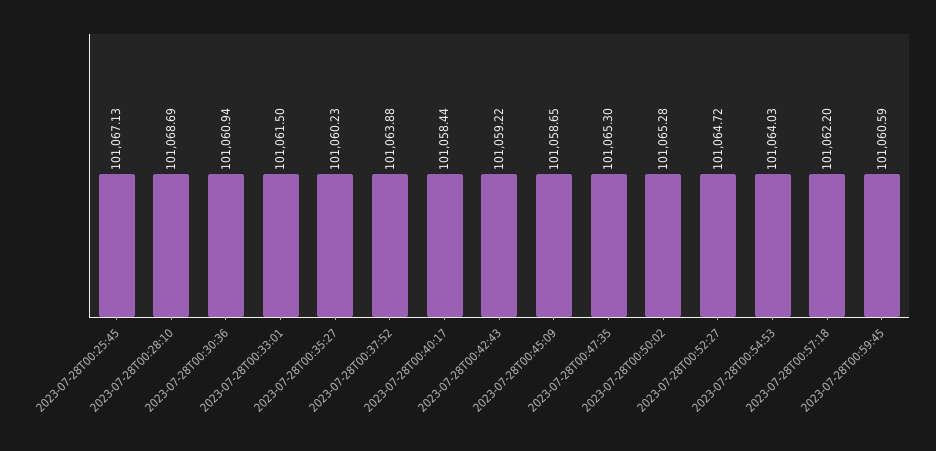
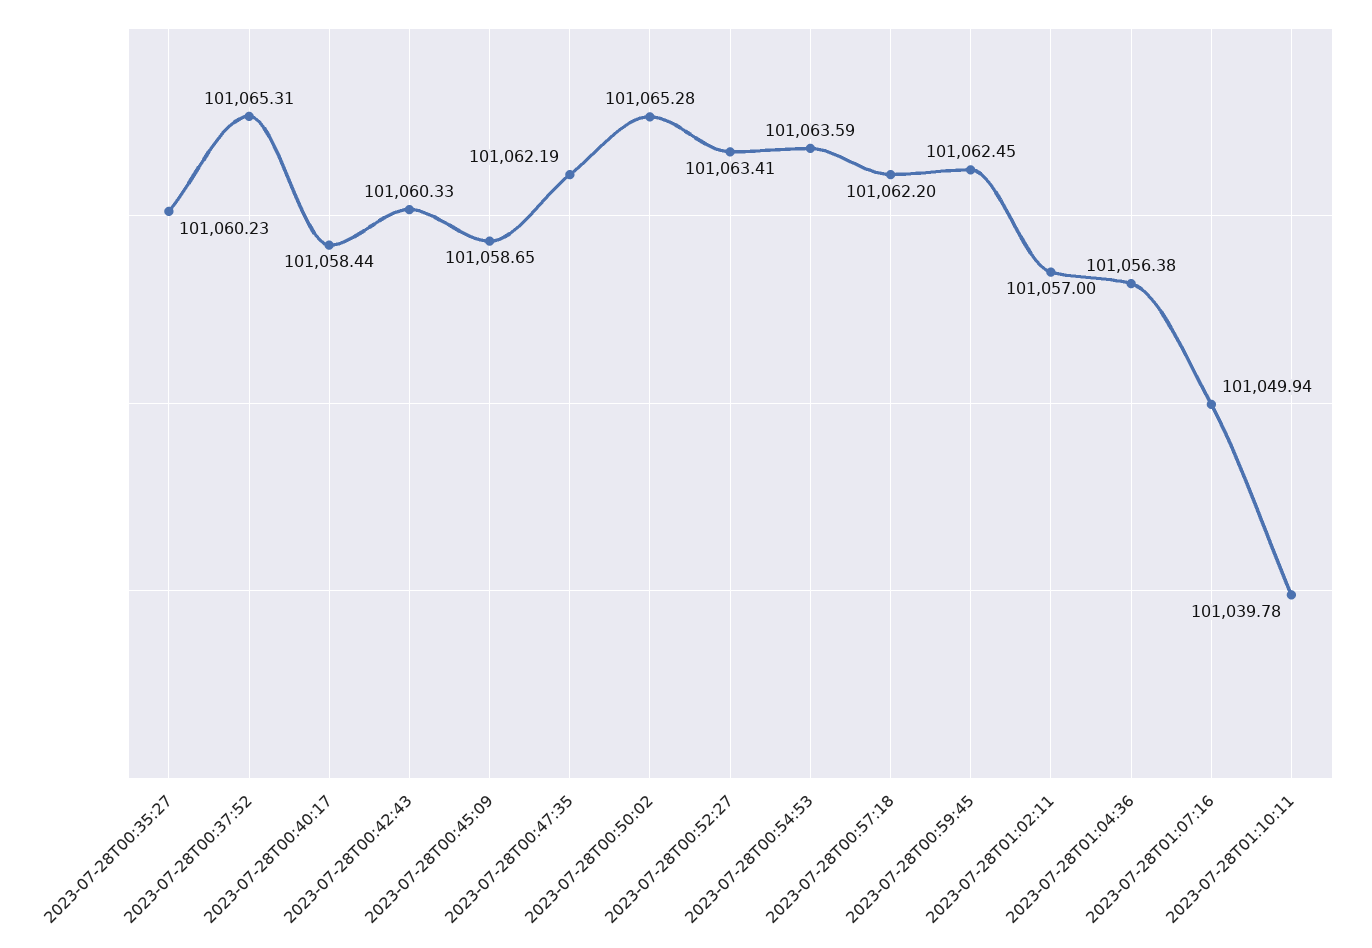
2023-07-28T00:25:45: 101067.13 -> none
2023-07-28T00:28:10: 101068.69 -> none
2023-07-28T00:30:36: 101060.94 -> none
2023-07-28T00:33:01: 101061.5 -> none
2023-07-28T00:37:52: 101063.88 -> 101065.31
2023-07-28T00:42:43: 101059.22 -> 101060.33
2023-07-28T00:47:35: 101065.3 -> 101062.19
2023-07-28T00:52:27: 101064.72 -> 101063.41
2023-07-28T00:54:53: 101064.03 -> 101063.59
2023-07-28T00:59:45: 101060.59 -> 101062.45
2023-07-28T01:02:11: none -> 101057
2023-07-28T01:04:36: none -> 101056.38
2023-07-28T01:07:16: none -> 101049.94
2023-07-28T01:10:11: none -> 101039.78

